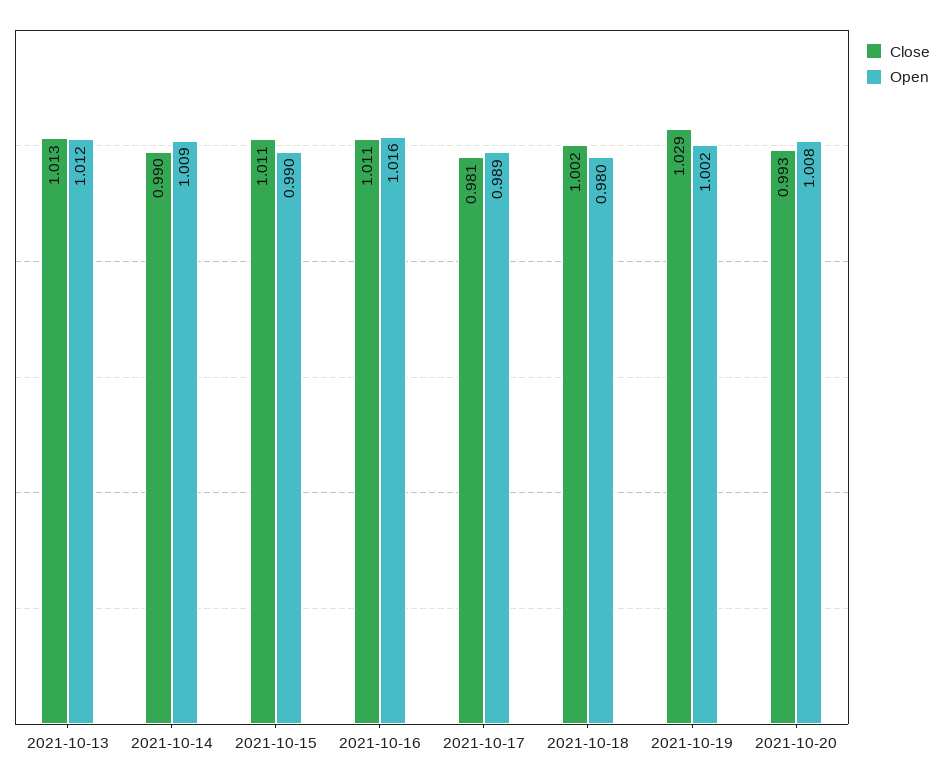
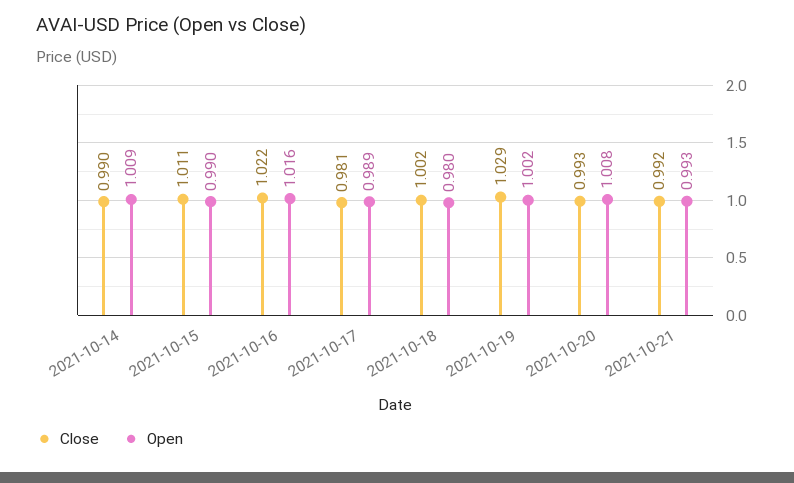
Close, 2021-10-13: 1.013 -> none
Open, 2021-10-13: 1.012 -> none
Close, 2021-10-16: 1.011 -> 1.022
Close, 2021-10-21: none -> 0.992
Open, 2021-10-21: none -> 0.993

